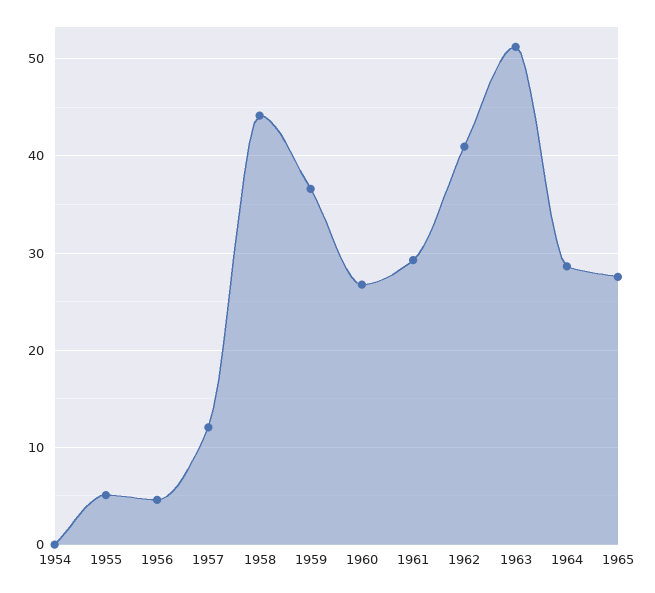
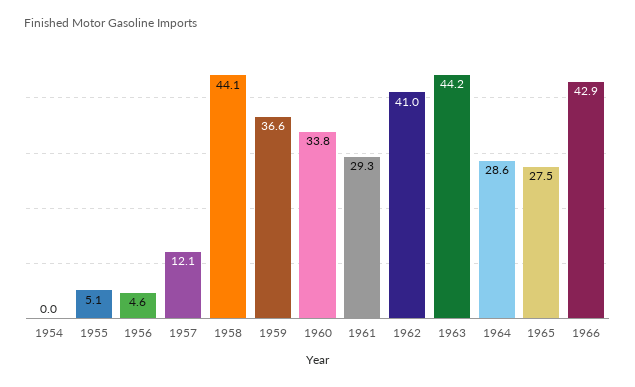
1960: 27 -> 33.8
1963: 51 -> 44.2
1966: none -> 42.9

